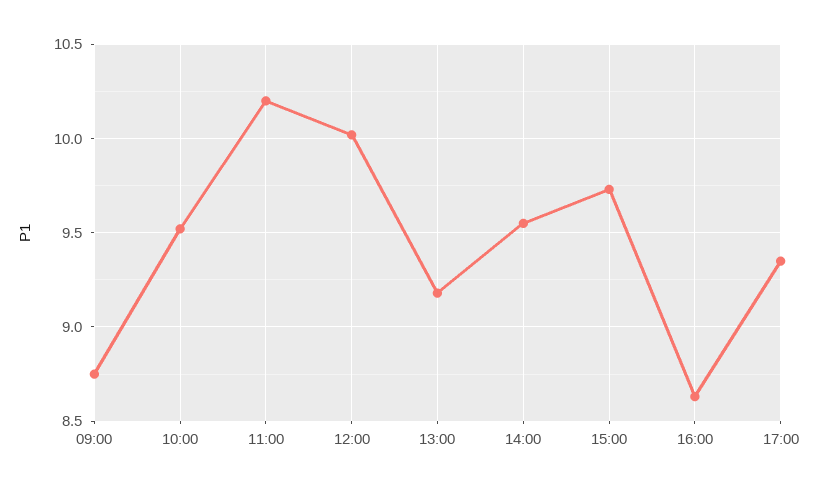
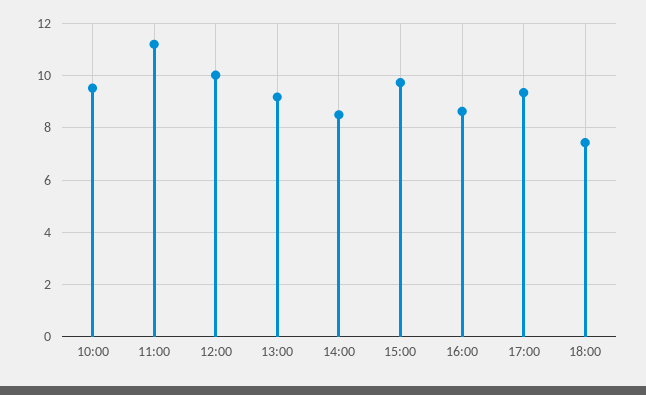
09:00: 8.75 -> none
11:00: 10.2 -> 11.25
14:00: 9.55 -> 8.5
18:00: none -> 7.5

